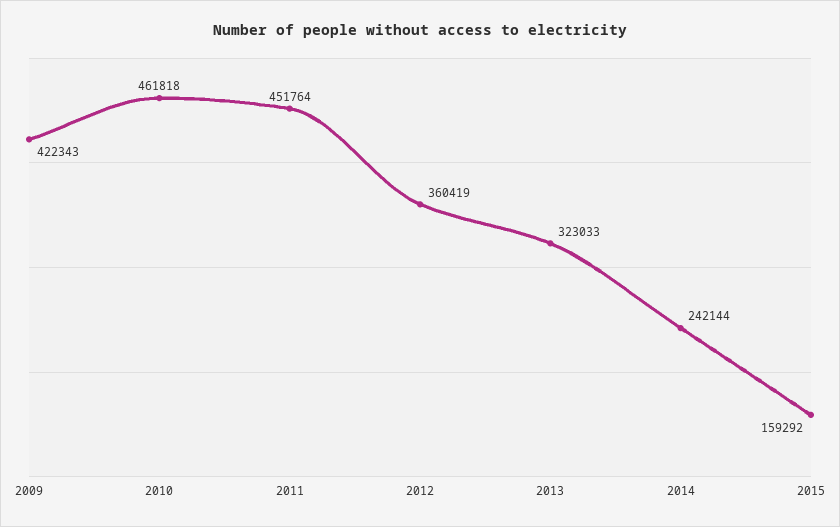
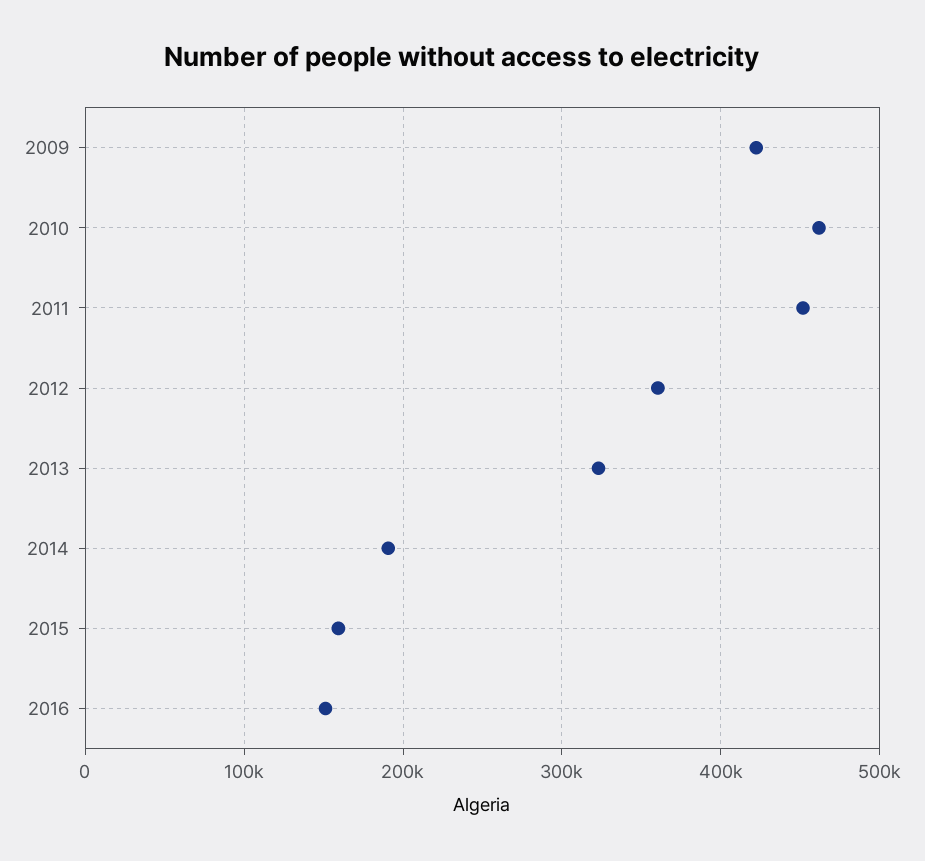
2014: 242144 -> 190000
2016: none -> 150000

